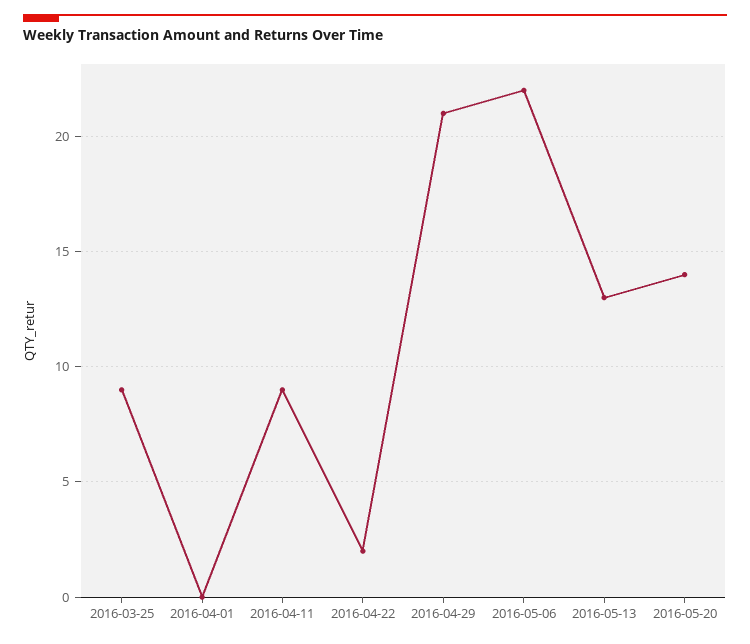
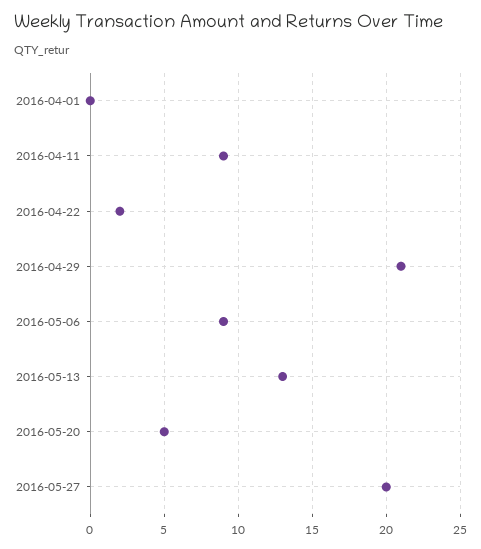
2016-03-25: 9 -> none
2016-05-06: 22 -> 9
2016-05-20: 14 -> 5
2016-05-27: none -> 20

